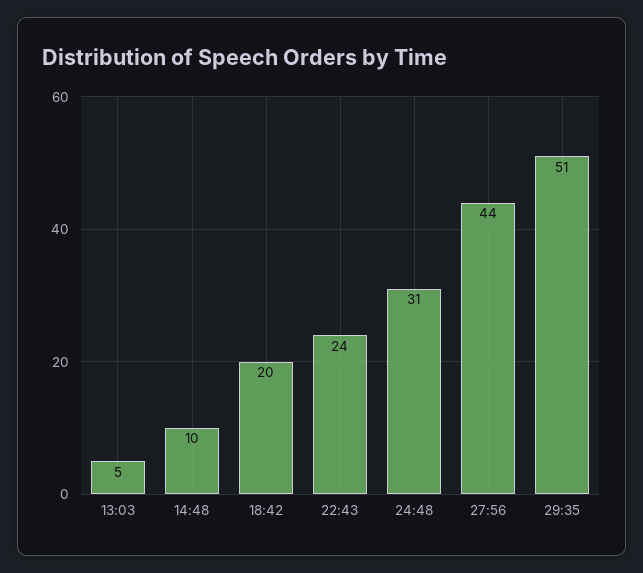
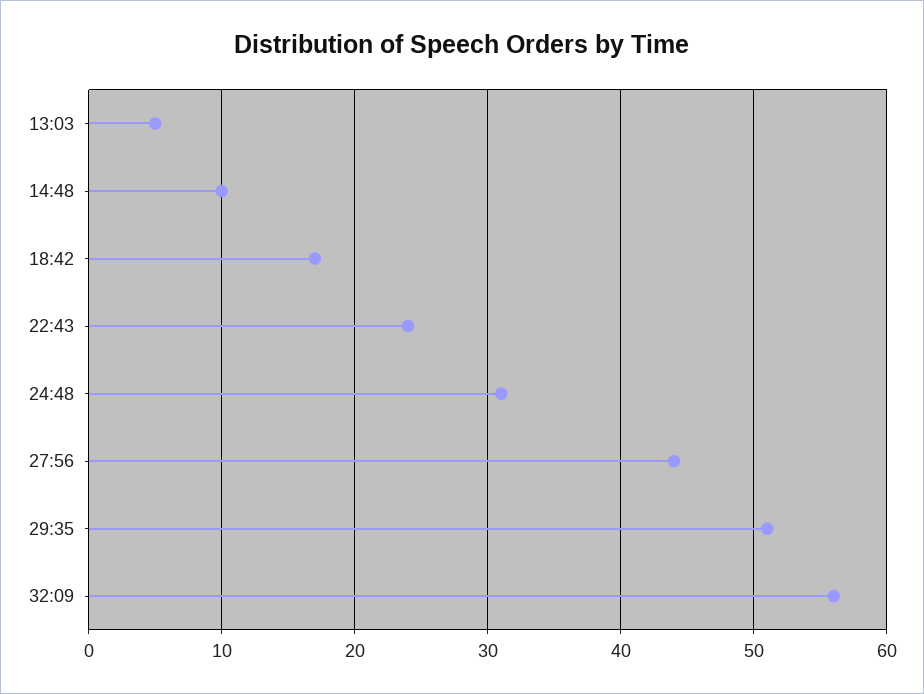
18:42: 20 -> 17
32:09: none -> 56

